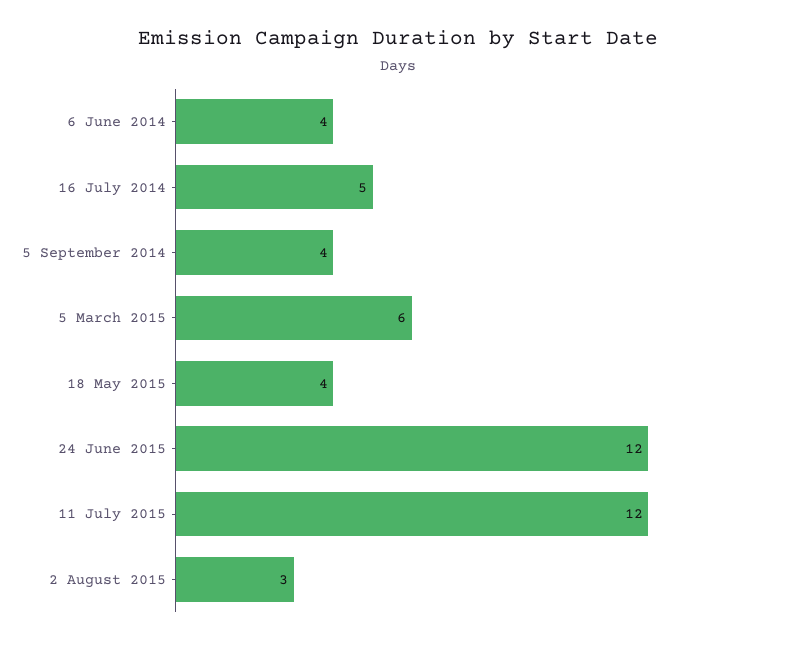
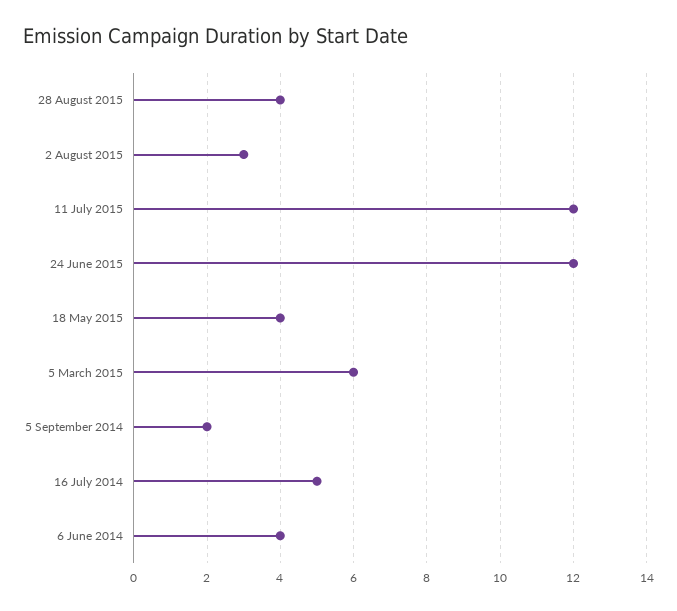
5 September 2014: 4 -> 2
28 August 2015: none -> 4

